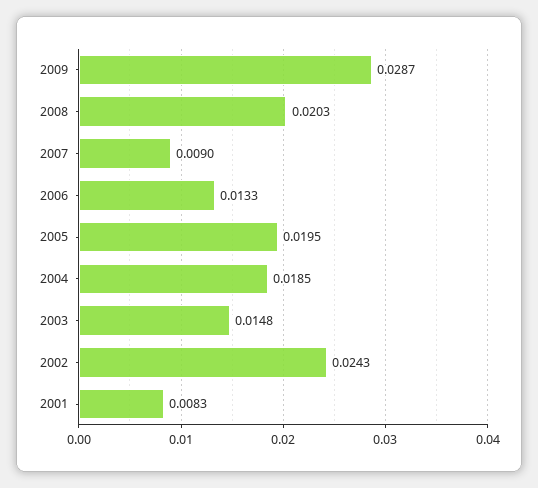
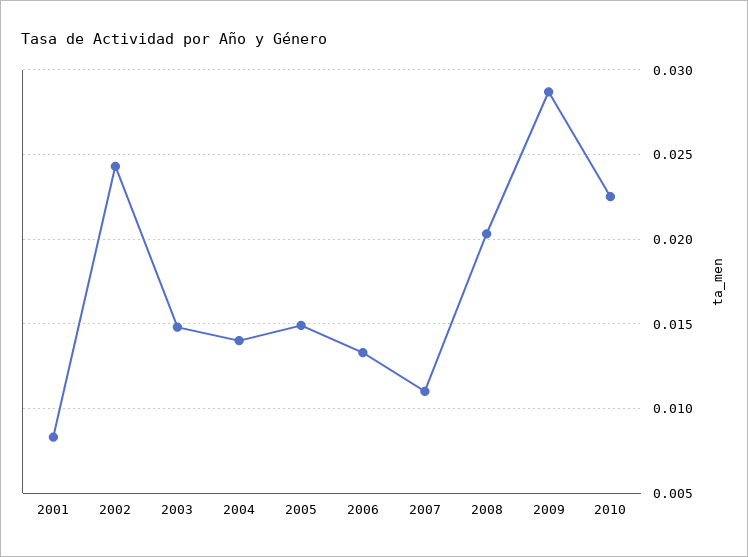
2007: 0.009 -> 0.011
2005: 0.0195 -> 0.015
2004: 0.0185 -> 0.014
2010: none -> 0.0225

